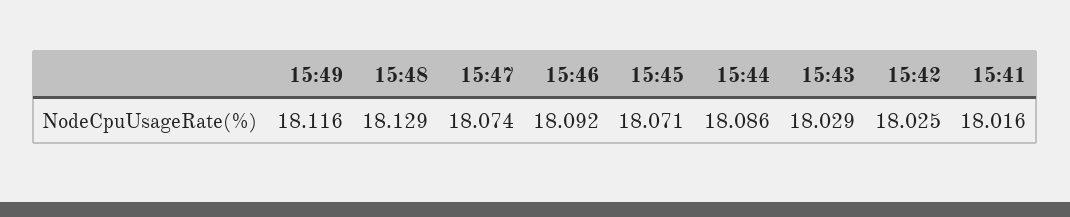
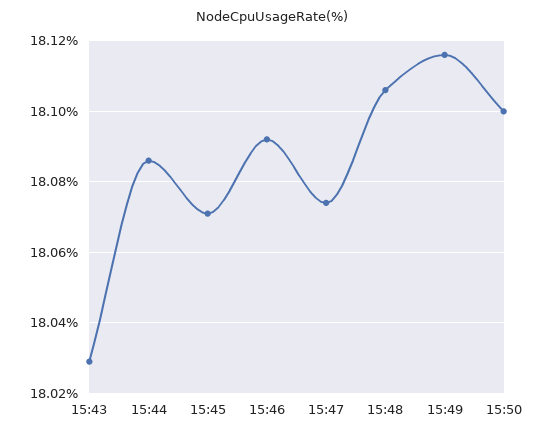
15:48: 18.129 -> 18.105
15:42: 18.025 -> none
15:41: 18.016 -> none
15:50: none -> 18.1

